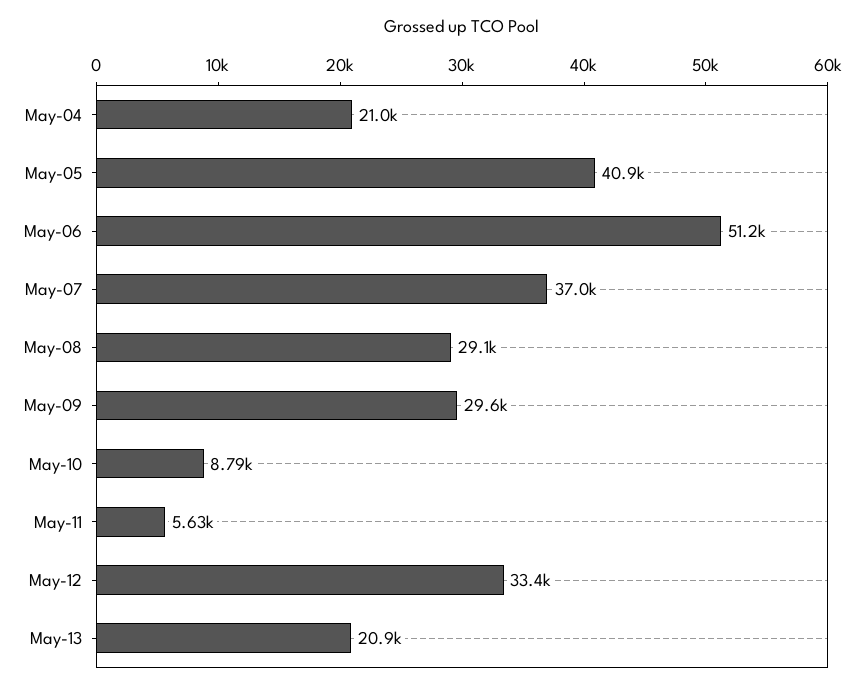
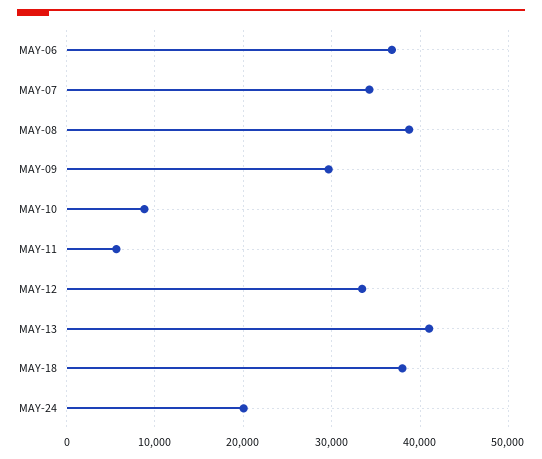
May-04: 21000 -> none
May-05: 40900 -> none
May-06: 51200 -> 37000
May-07: 37000 -> 34000
May-08: 29100 -> 39000
May-13: 20900 -> 41000
MAY-18: none -> 38000
MAY-24: none -> 20000

